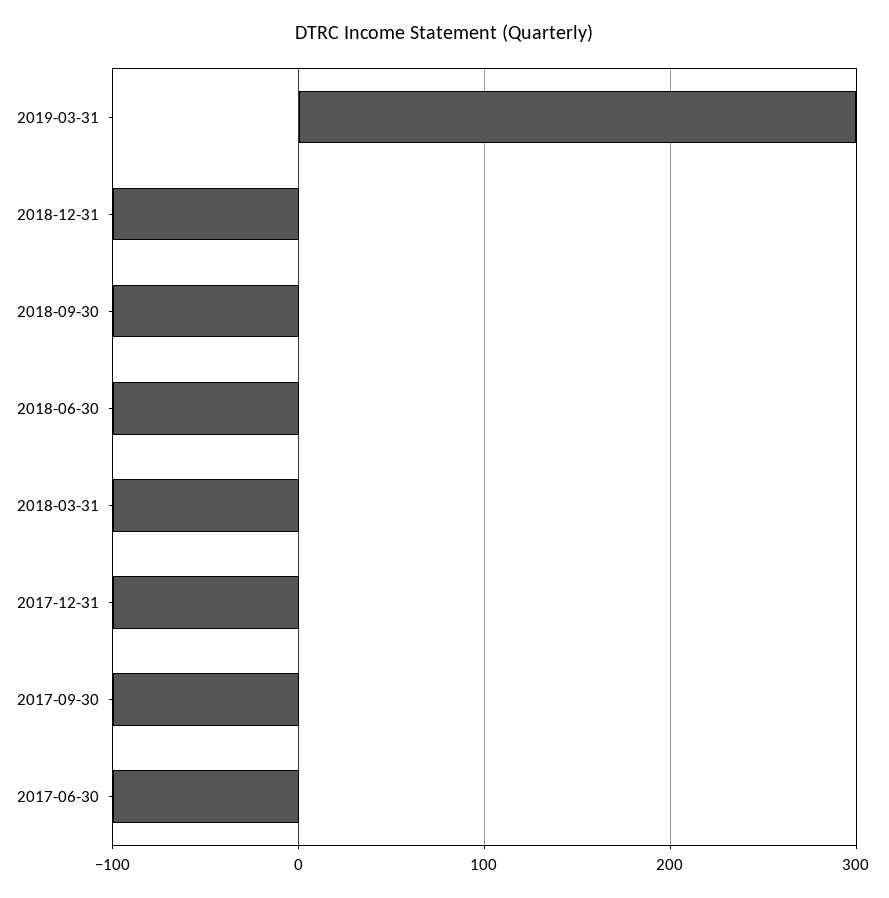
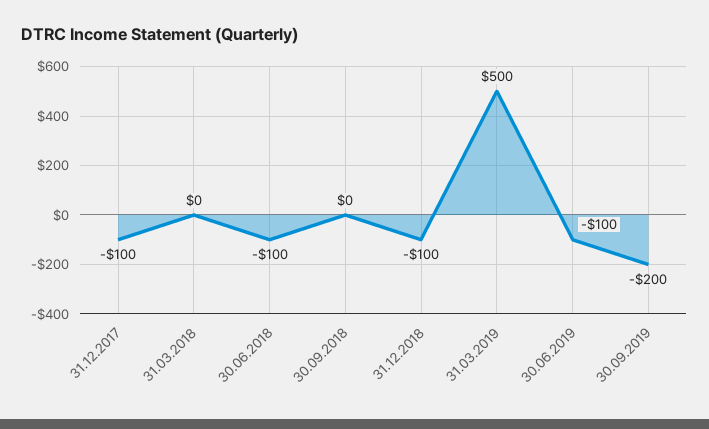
2019-03-31: 300 -> 500
2018-09-30: -100 -> 0
2018-03-31: -100 -> 0
2017-09-30: -100 -> none
2017-06-30: -100 -> none
30.06.2019: none -> -100
30.09.2019: none -> -200

